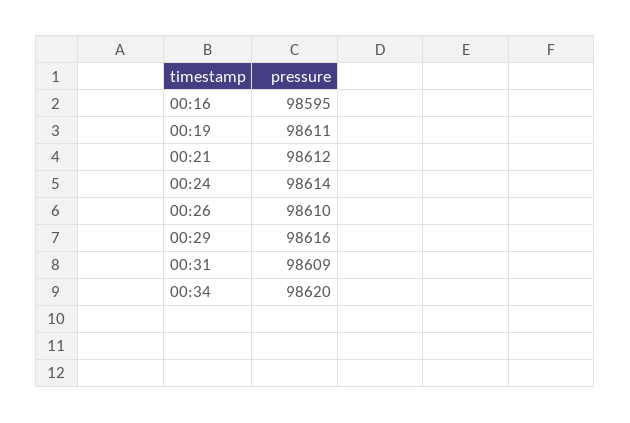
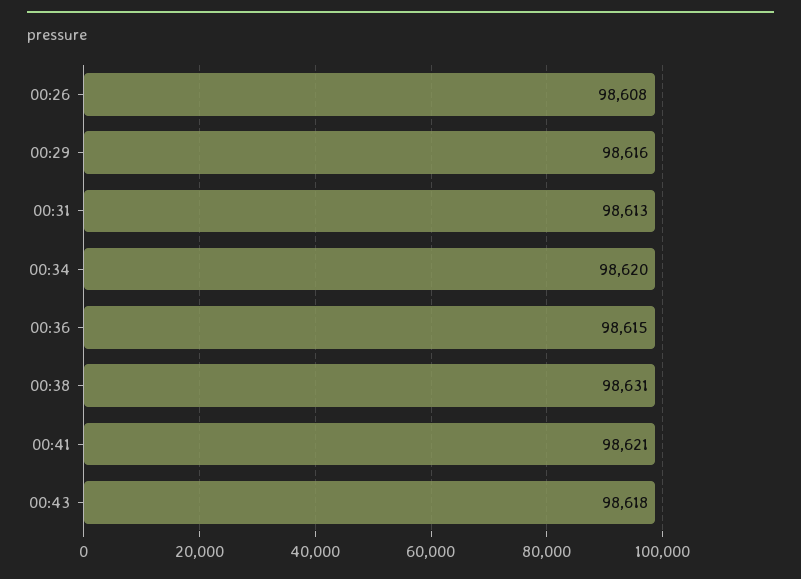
00:16: 98595 -> none
00:19: 98611 -> none
00:21: 98612 -> none
00:24: 98614 -> none
00:26: 98610 -> 98608
00:31: 98609 -> 98613
00:36: none -> 98615
00:38: none -> 98631
00:41: none -> 98621
00:43: none -> 98618

